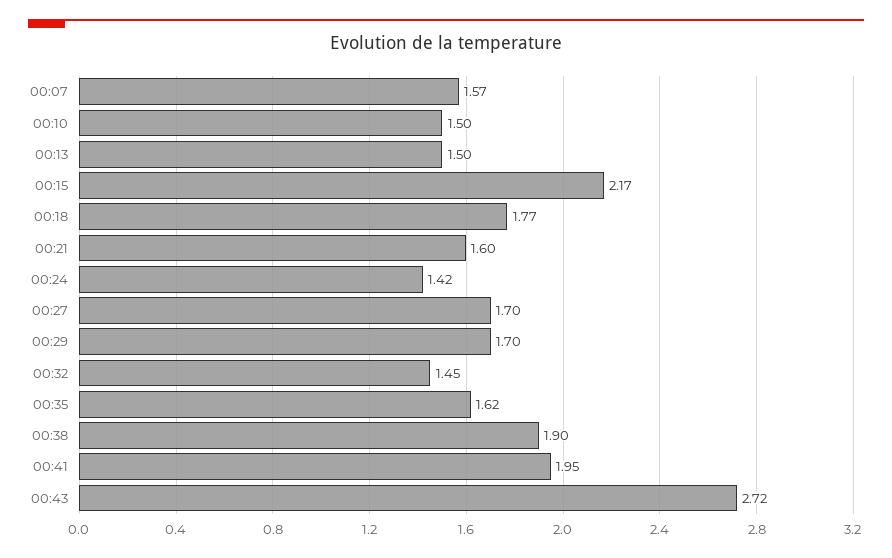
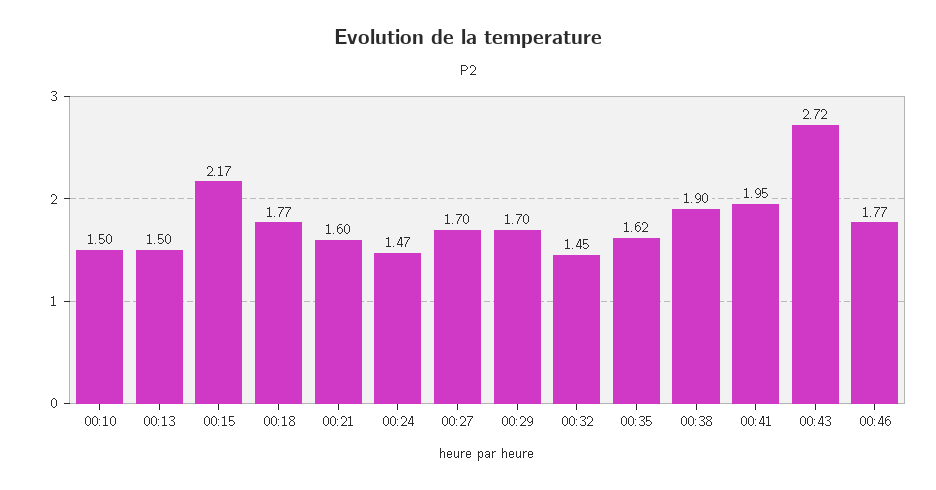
00:07: 1.57 -> none
00:24: 1.42 -> 1.47
00:46: none -> 1.77

